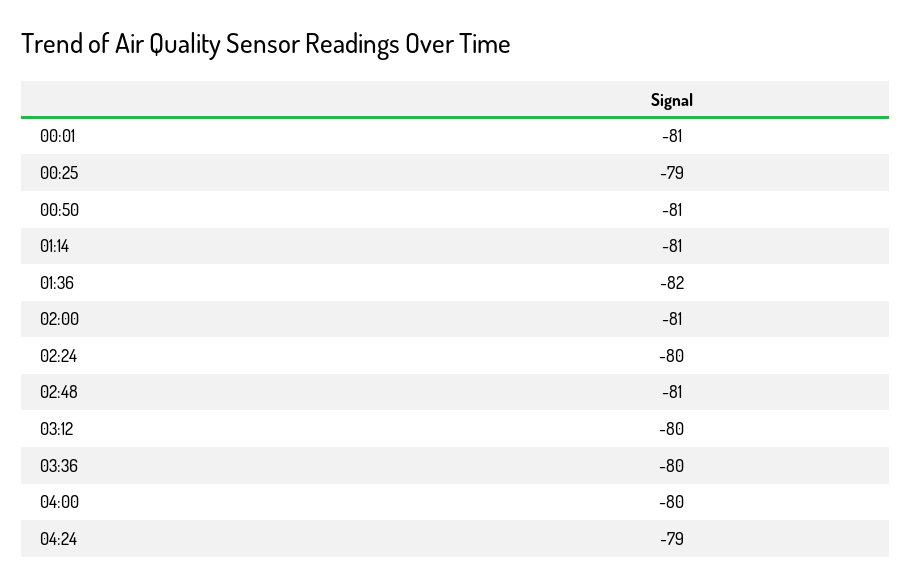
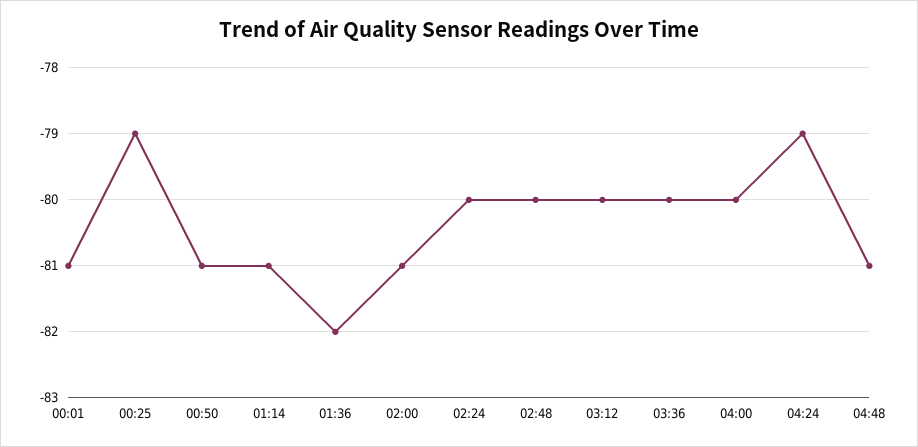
02:48: -81 -> -80
04:48: none -> -81

